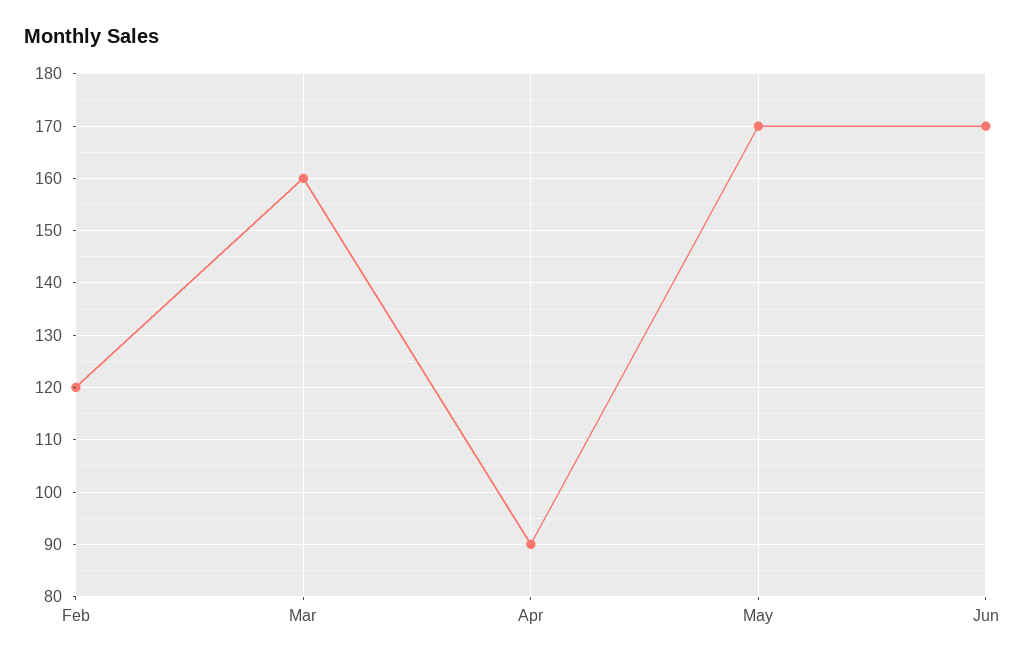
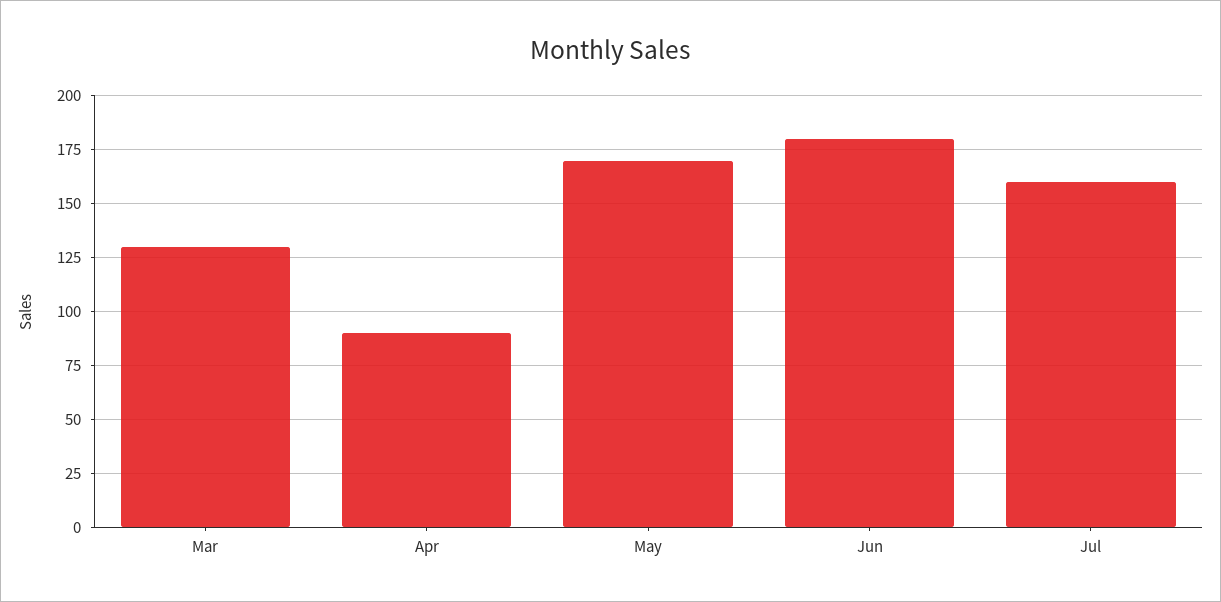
Feb: 120 -> none
Mar: 160 -> 130
Jun: 170 -> 180
Jul: none -> 160

